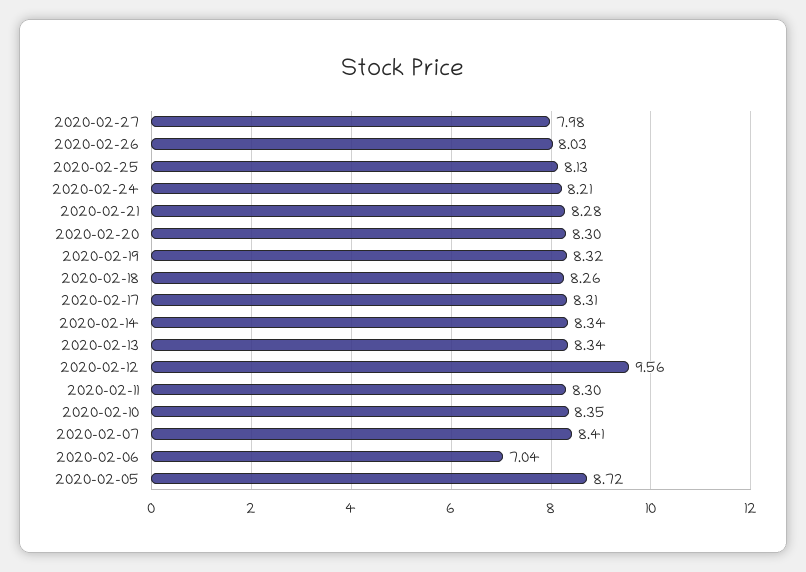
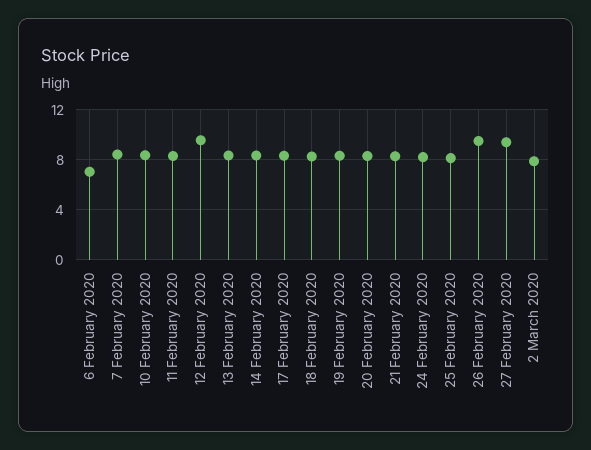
2020-02-27: 7.98 -> 9.5
2020-02-26: 8.03 -> 9.5
2020-02-05: 8.72 -> none
2 March 2020: none -> 8

